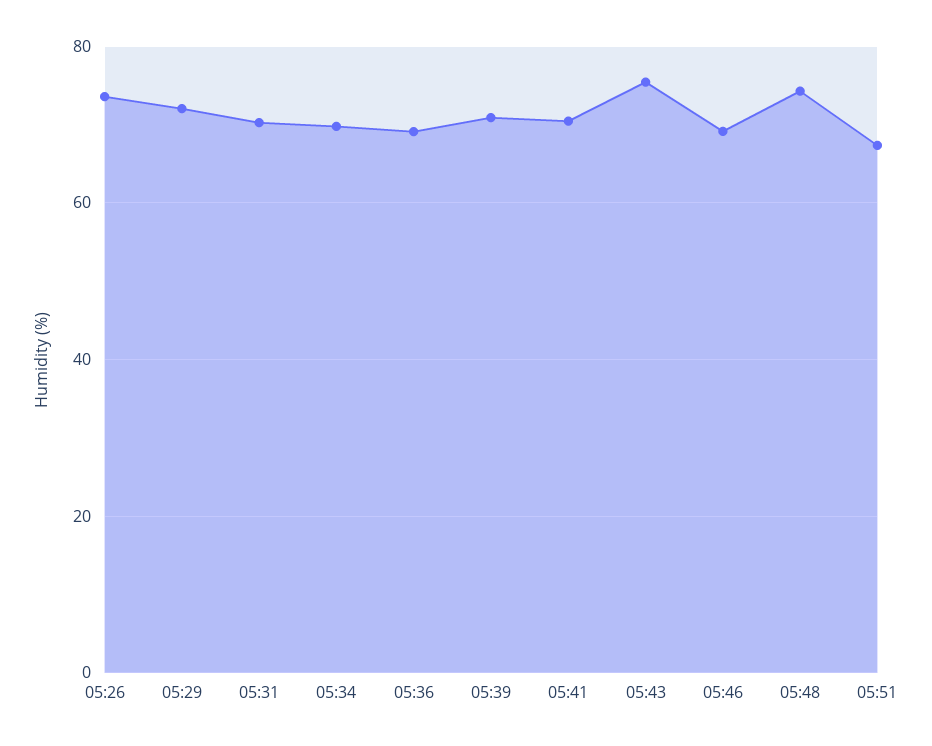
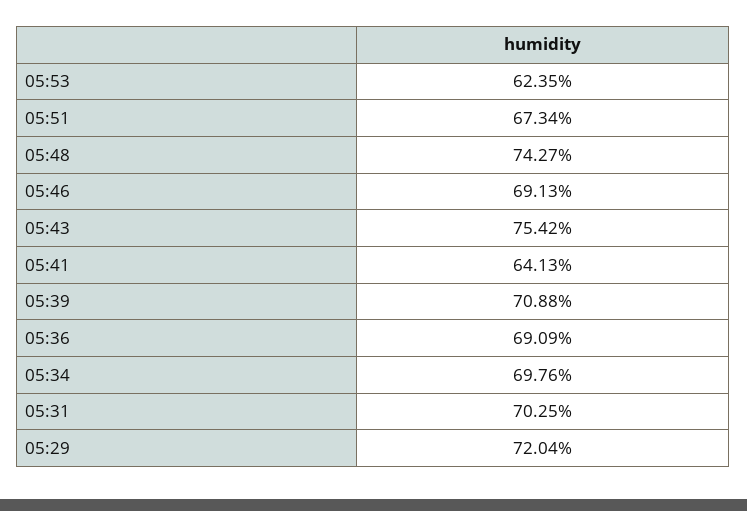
05:26: 74 -> none
05:41: 70 -> 64.13
05:53: none -> 62.35

